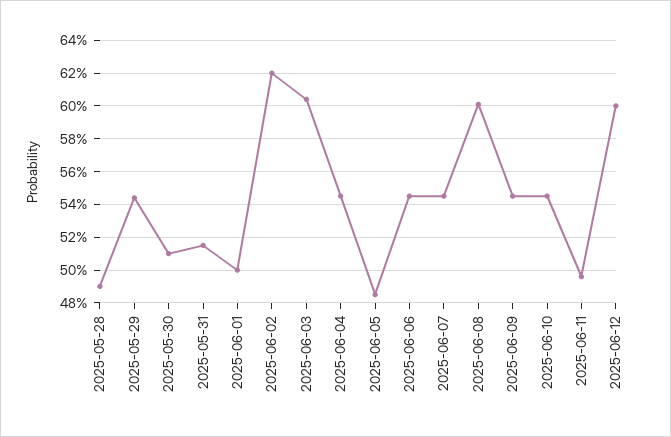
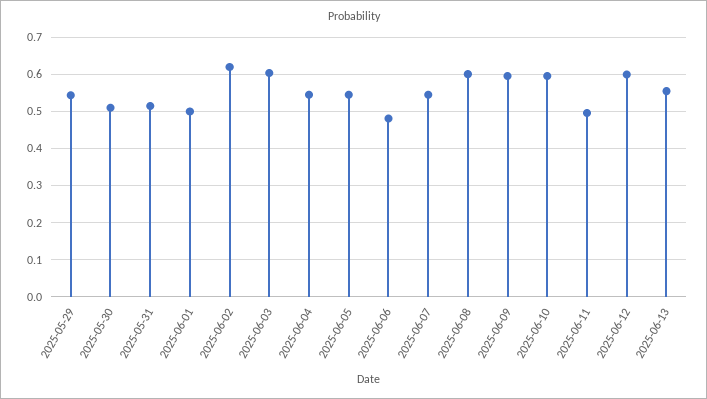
2025-05-28: 0.49 -> none
2025-06-05: 0.485 -> 0.54
2025-06-06: 0.545 -> 0.48
2025-06-09: 0.545 -> 0.6
2025-06-10: 0.545 -> 0.6
2025-06-13: none -> 0.56

